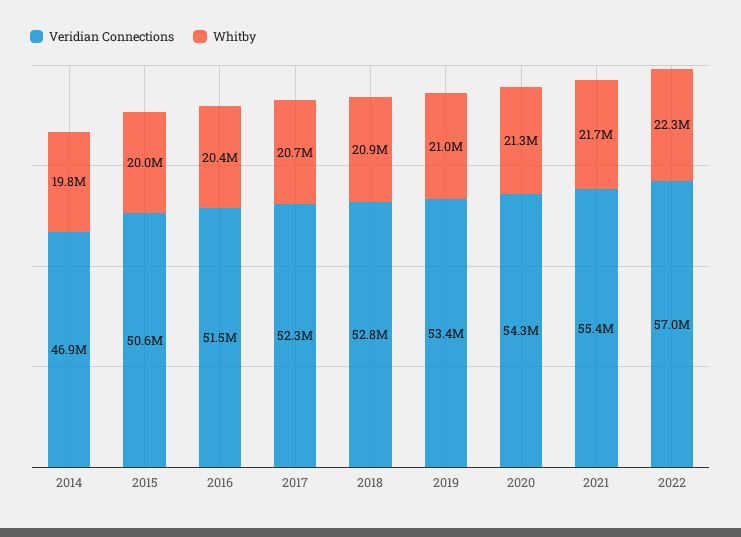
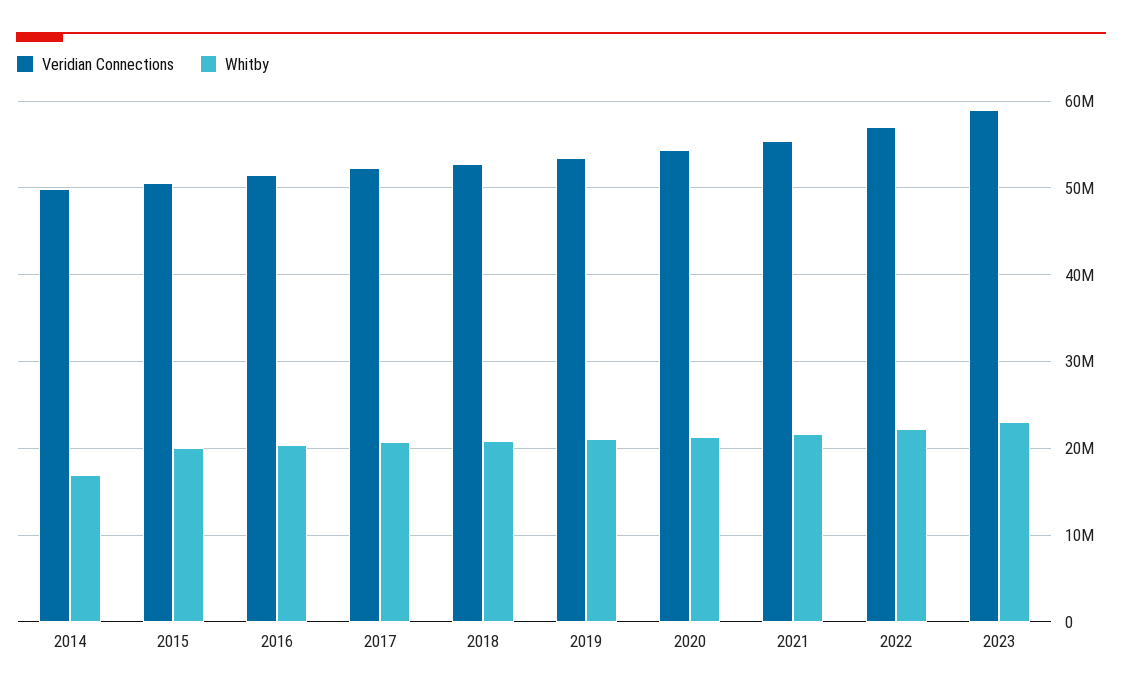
Veridian Connections, 2014: 46900000 -> 50000000
Whitby, 2014: 19800000 -> 17000000
Veridian Connections, 2023: none -> 59000000
Whitby, 2023: none -> 23000000

